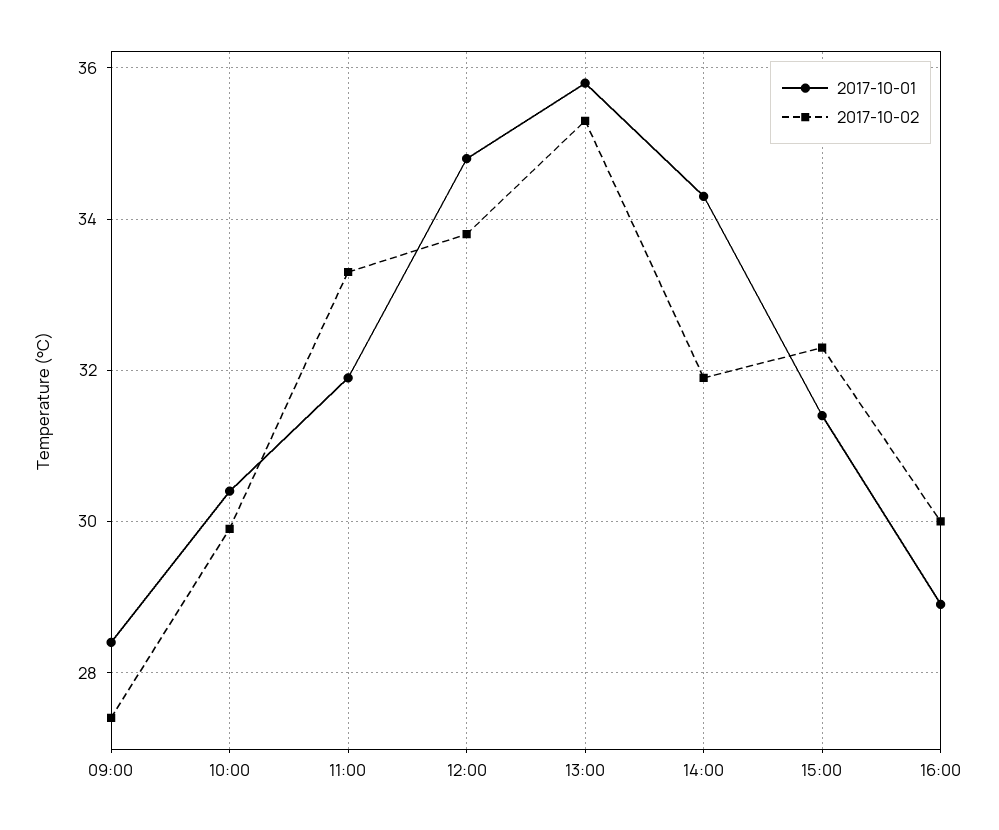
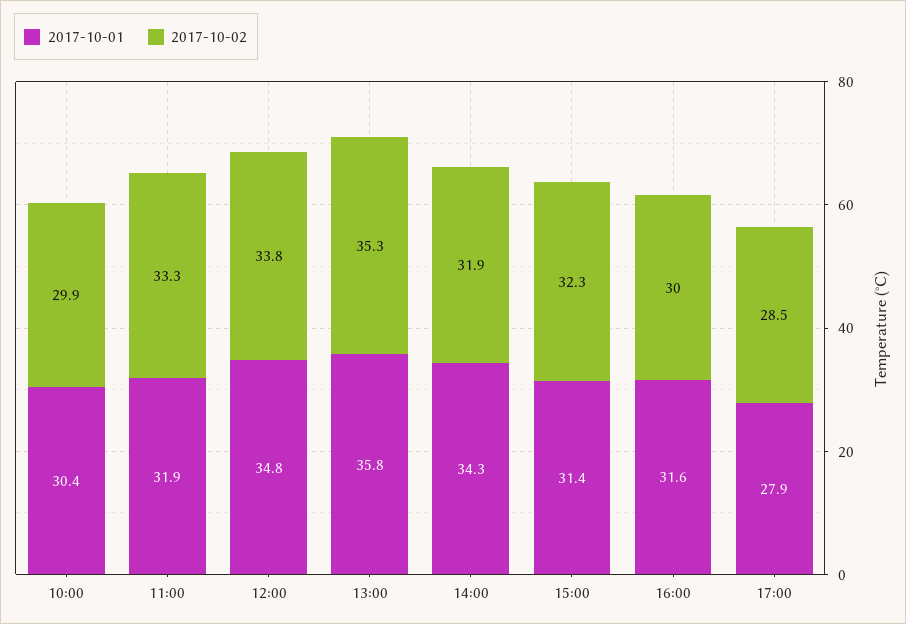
2017-10-01, 09:00: 28.5 -> none
2017-10-02, 09:00: 27.5 -> none
2017-10-01, 16:00: 29 -> 31.6
2017-10-01, 17:00: none -> 27.9
2017-10-02, 17:00: none -> 28.5

